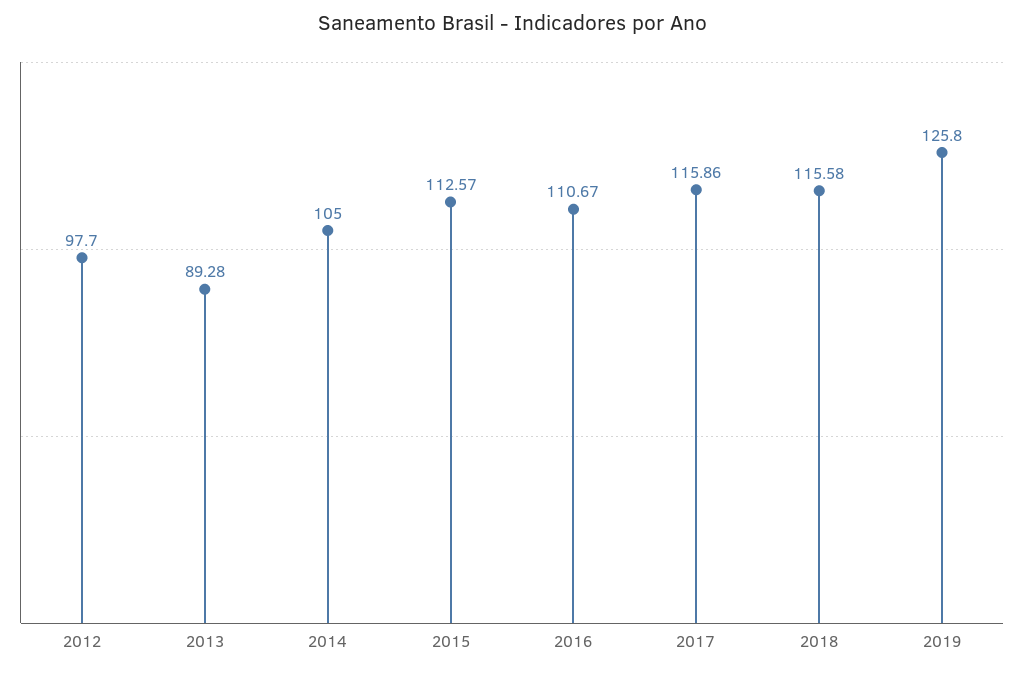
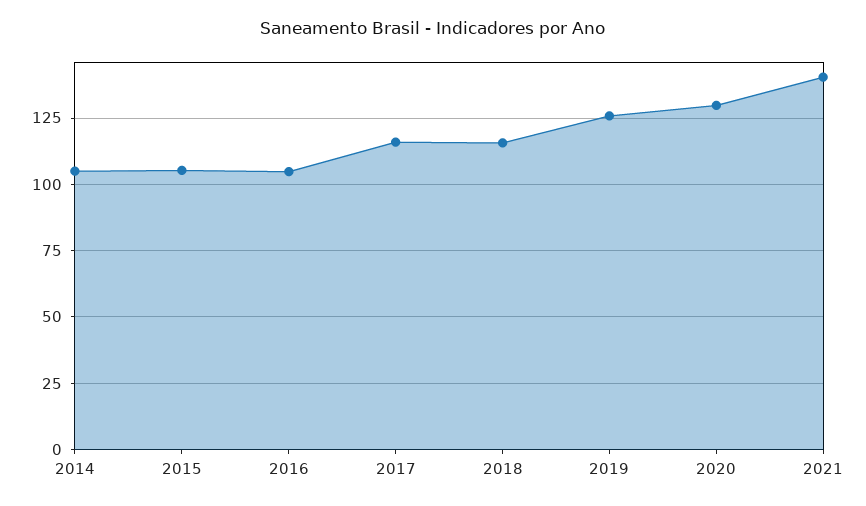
2012: 97.7 -> none
2013: 89.28 -> none
2015: 112.57 -> 105
2016: 110.67 -> 105
2020: none -> 130
2021: none -> 140

